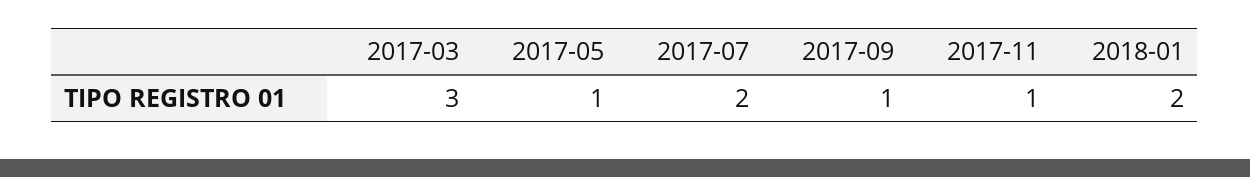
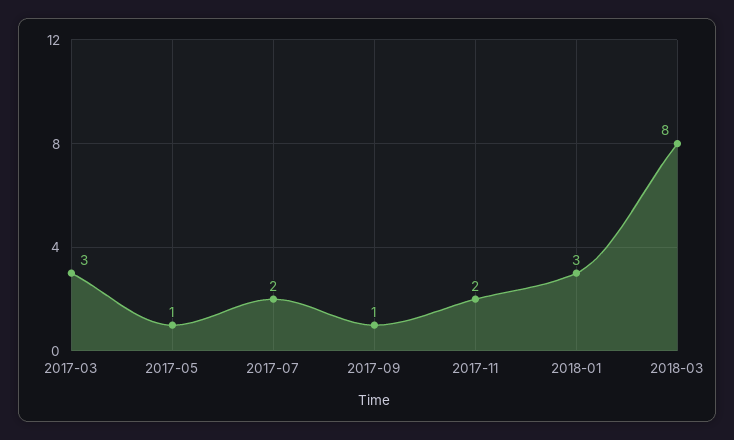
2017-11: 1 -> 2
2018-01: 2 -> 3
2018-03: none -> 8

